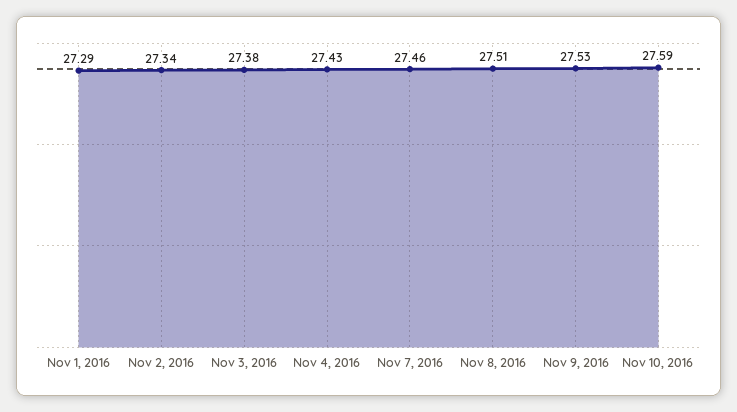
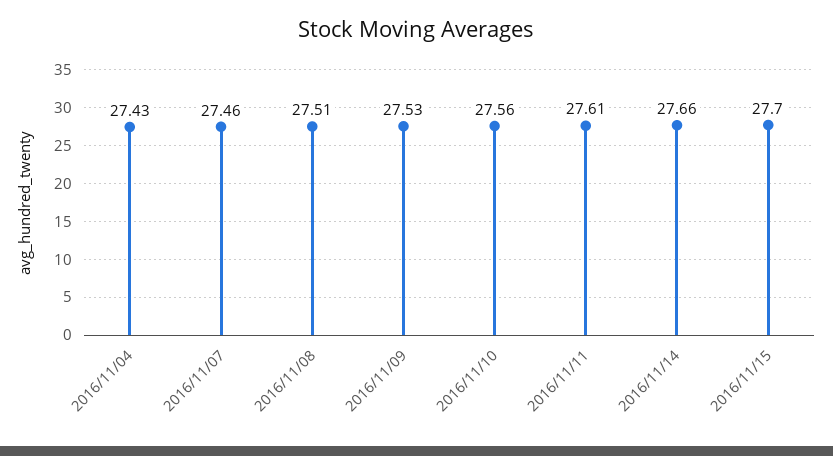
Nov 1, 2016: 27.29 -> none
Nov 2, 2016: 27.34 -> none
Nov 3, 2016: 27.38 -> none
Nov 10, 2016: 27.59 -> 27.56
2016/11/11: none -> 27.61
2016/11/14: none -> 27.66
2016/11/15: none -> 27.7

